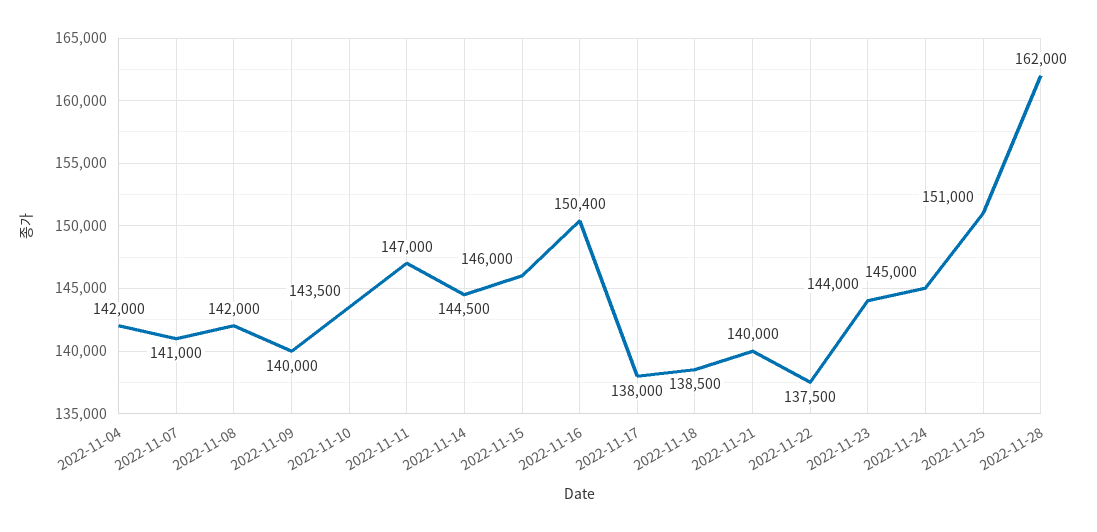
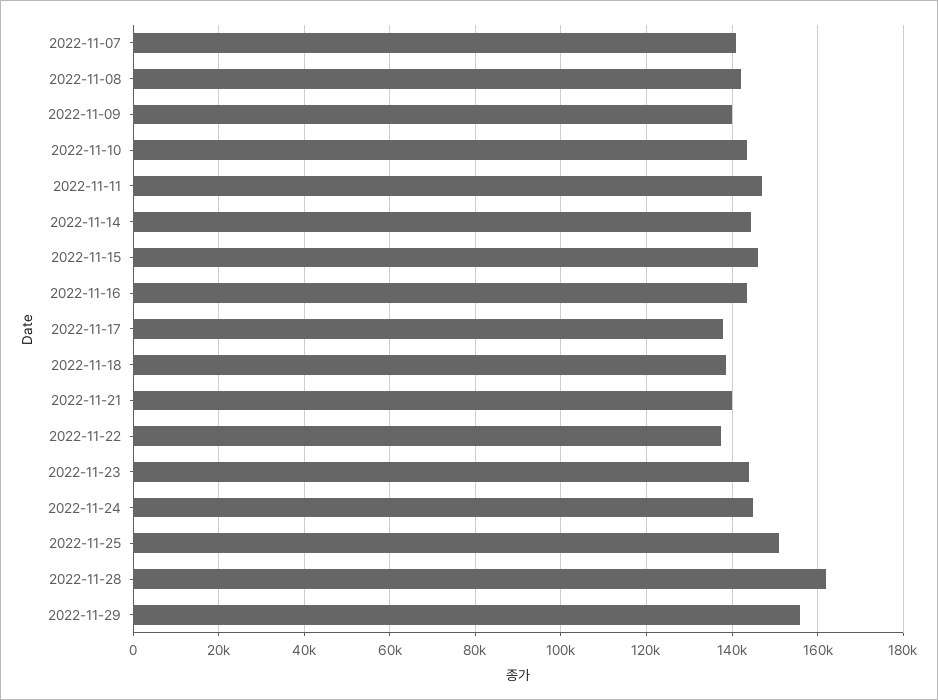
2022-11-04: 142000 -> none
2022-11-16: 150400 -> 144000
2022-11-29: none -> 156000

